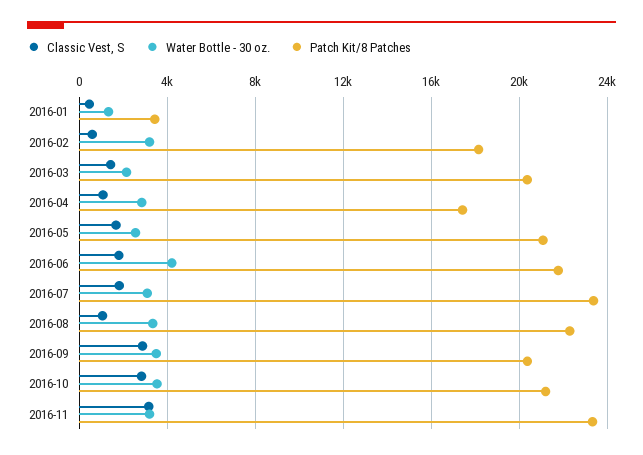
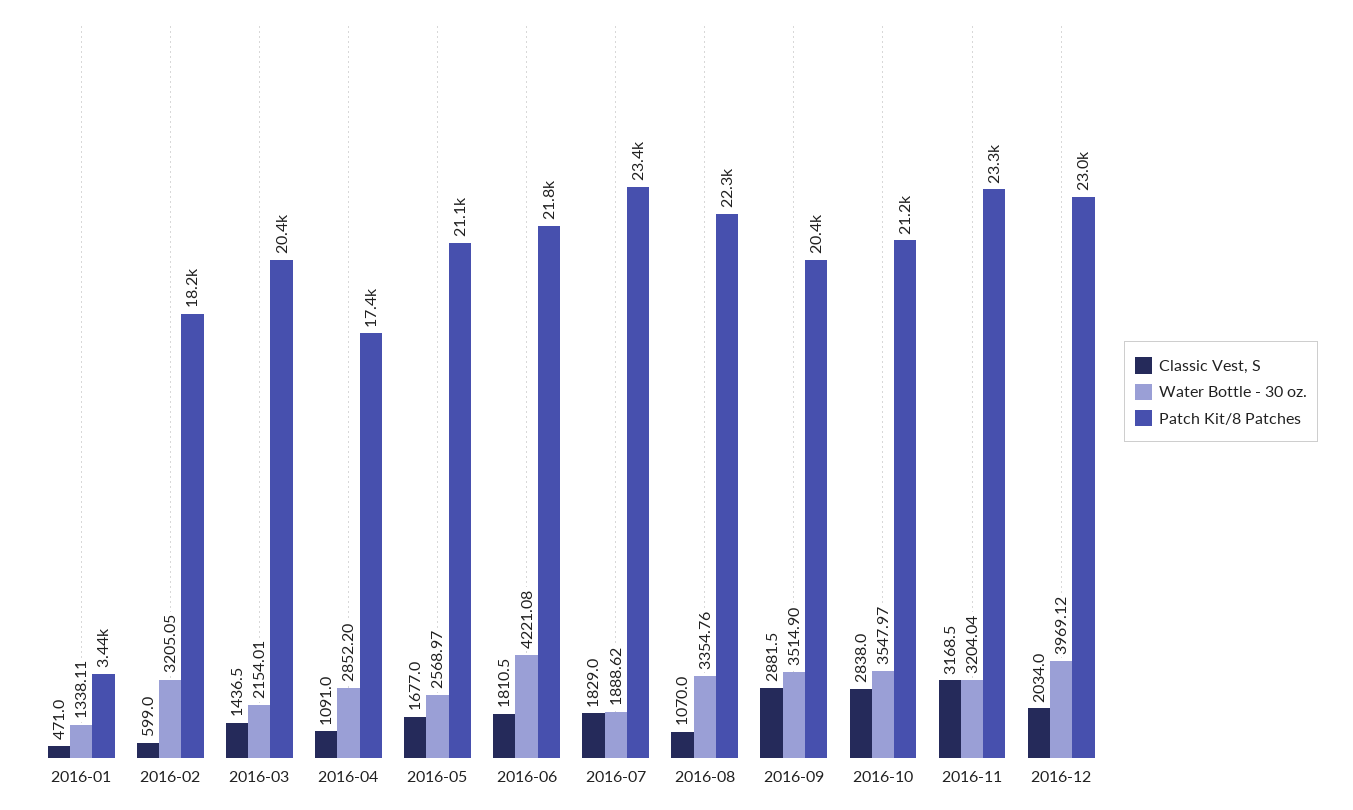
Water Bottle - 30 oz., 2016-07: 3000 -> 1888.62
Classic Vest, S, 2016-12: none -> 2034
Water Bottle - 30 oz., 2016-12: none -> 3969.12
Patch Kit/8 Patches, 2016-12: none -> 23000

